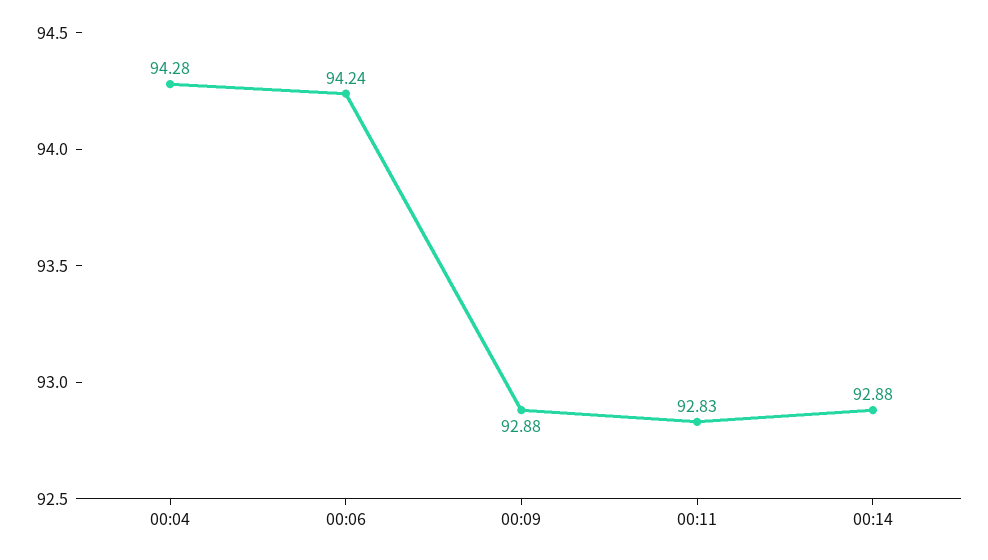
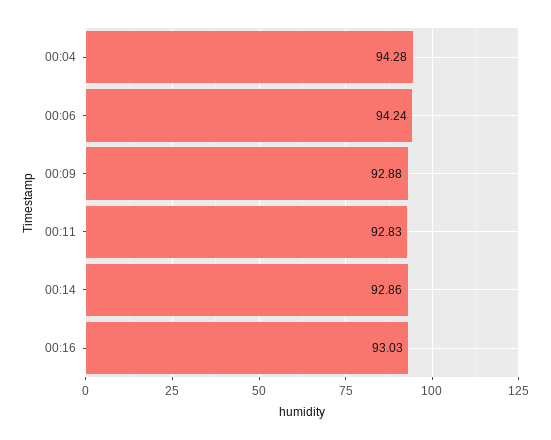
00:14: 92.88 -> 92.86
00:16: none -> 93.03

